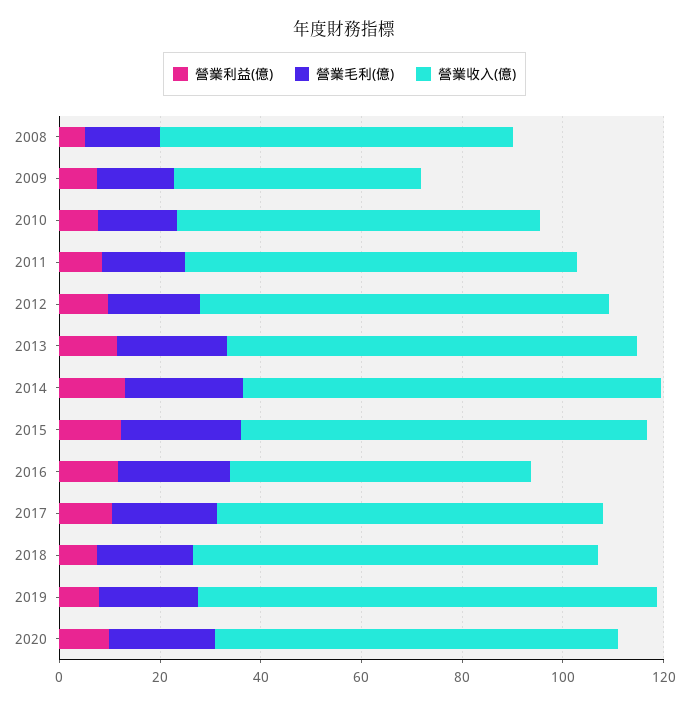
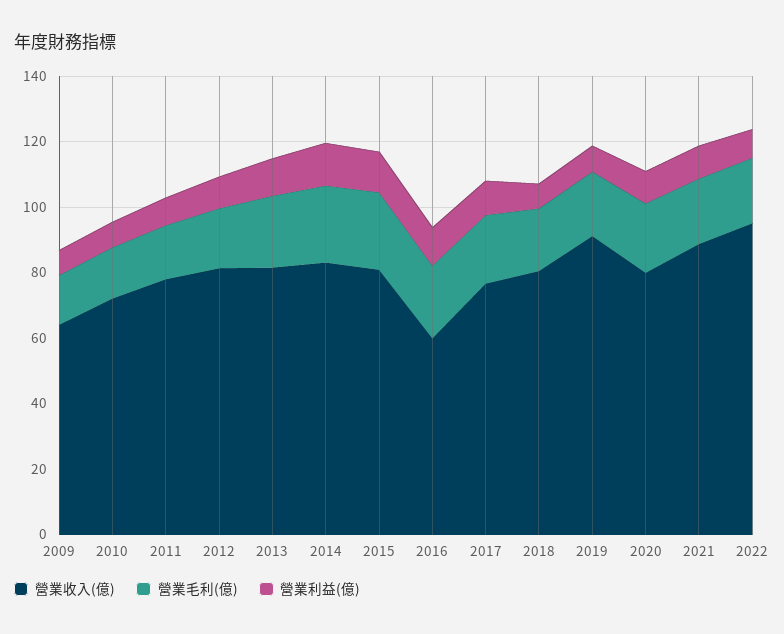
營業利益(億), 2008: 5 -> none
營業毛利(億), 2008: 15 -> none
營業收入(億), 2008: 70 -> none
營業收入(億), 2009: 50 -> 65
營業收入(億), 2021: none -> 90
營業毛利(億), 2021: none -> 20
營業利益(億), 2021: none -> 10
營業收入(億), 2022: none -> 95
營業毛利(億), 2022: none -> 20
營業利益(億), 2022: none -> 10

